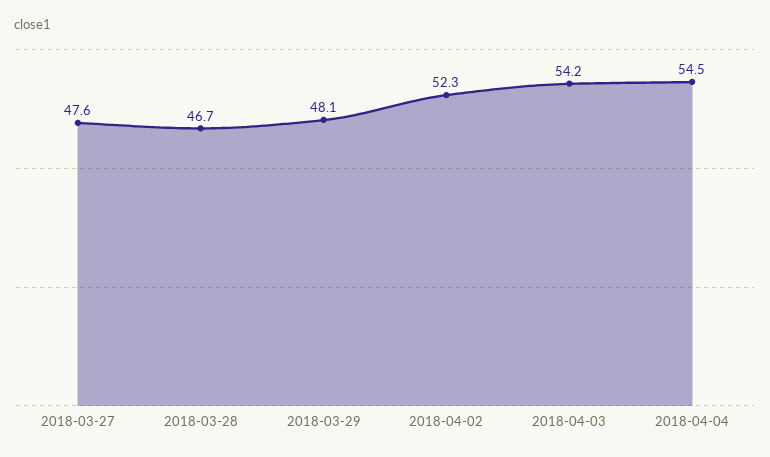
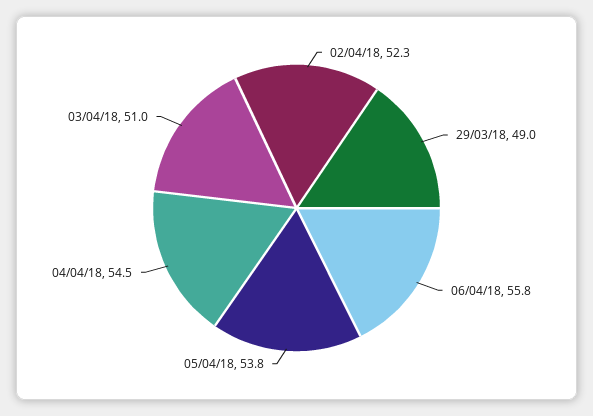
2018-03-27: 47.6 -> none
2018-03-28: 46.7 -> none
2018-03-29: 48.1 -> 49
2018-04-03: 54.2 -> 51
06/04/18: none -> 55.8
05/04/18: none -> 53.8

